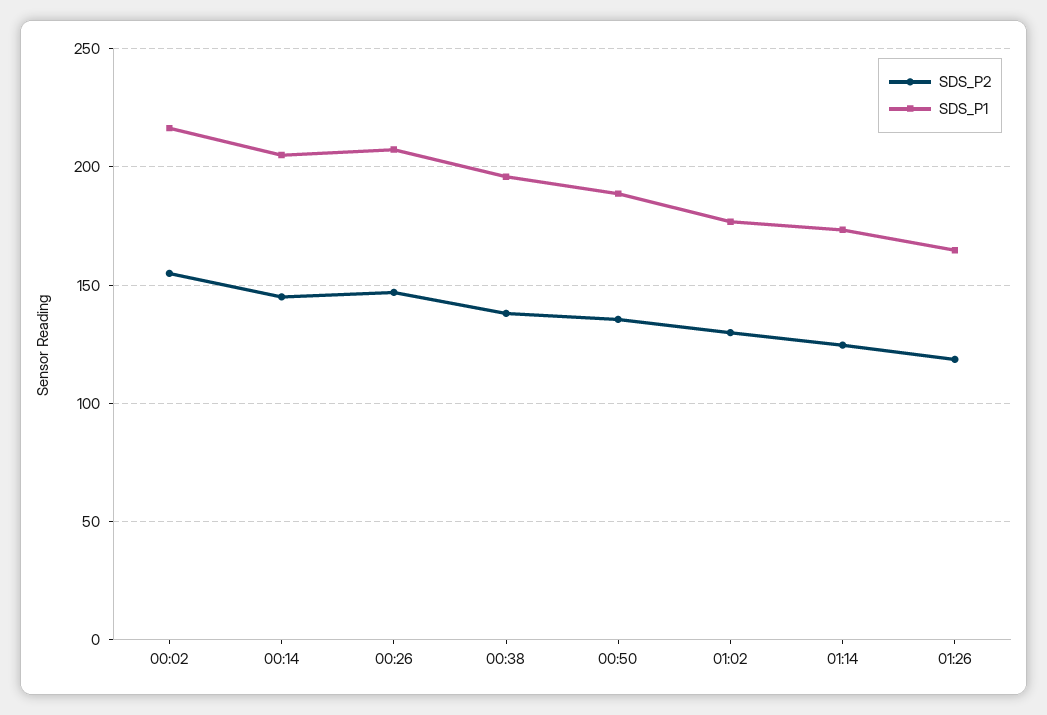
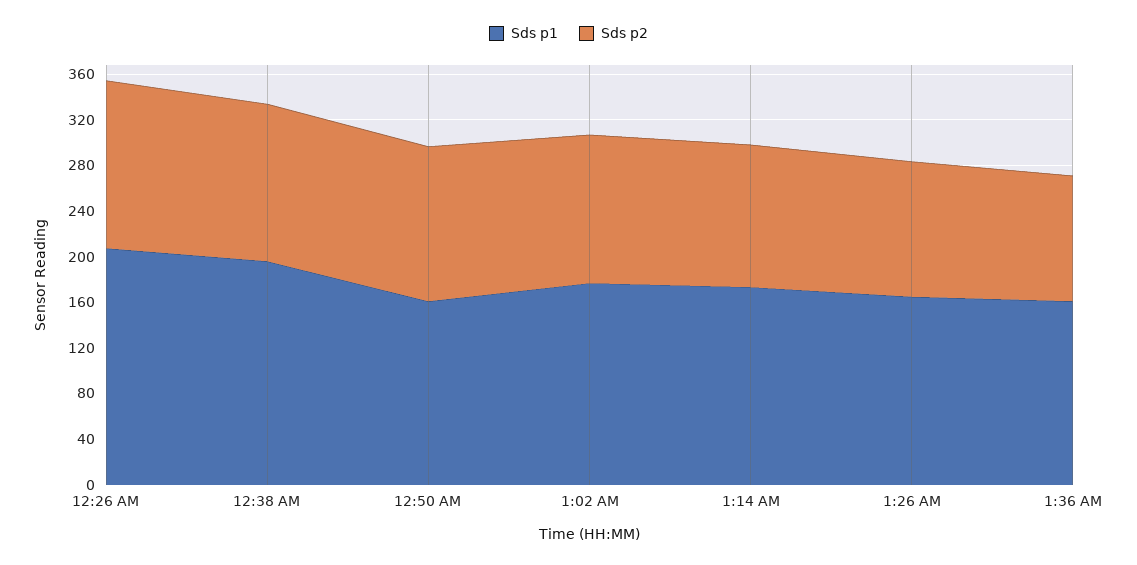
SDS_P2, 00:02: 155 -> none
SDS_P1, 00:02: 215 -> none
SDS_P2, 00:14: 145 -> none
SDS_P1, 00:14: 205 -> none
SDS_P1, 00:50: 190 -> 160
SDS_P1, 1:36 AM: none -> 160
SDS_P2, 1:36 AM: none -> 110

